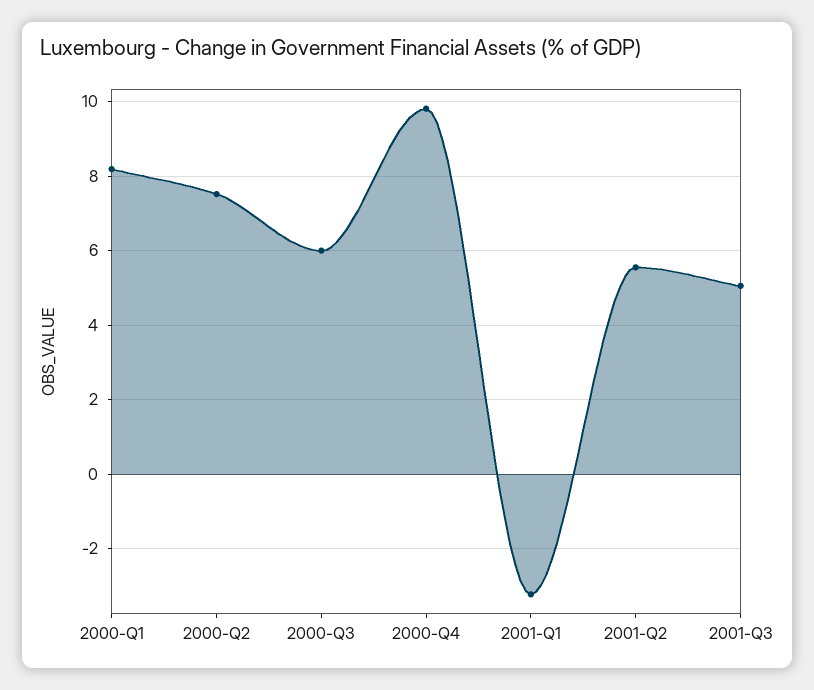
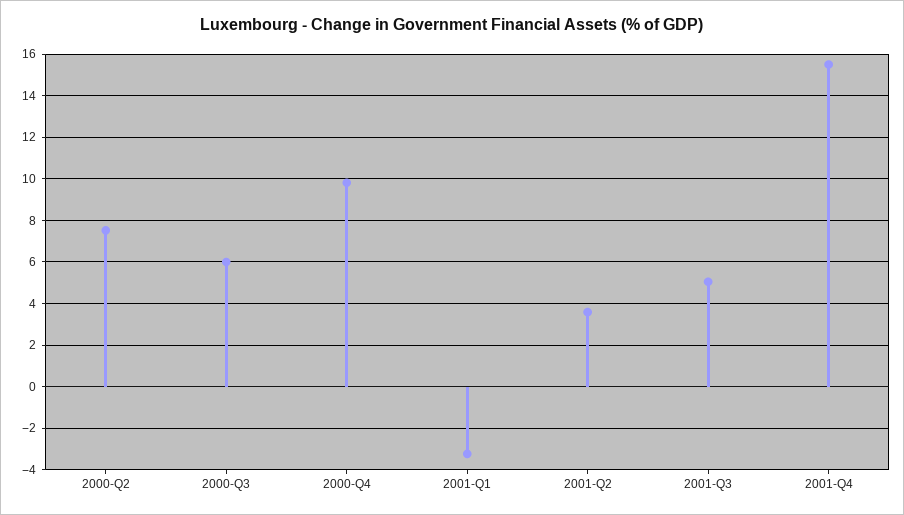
2000-Q1: 8.2 -> none
2001-Q2: 5.6 -> 3.5
2001-Q4: none -> 15.5

